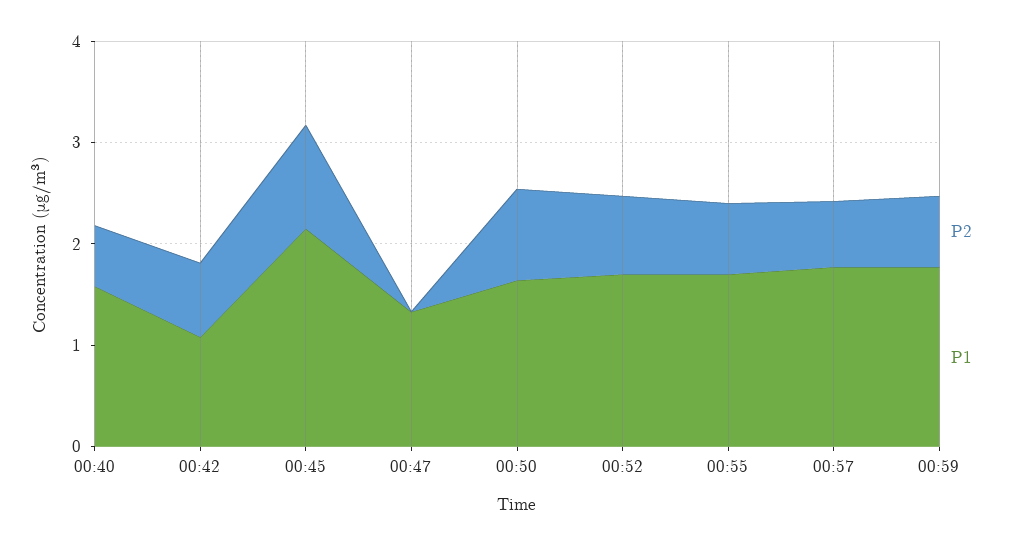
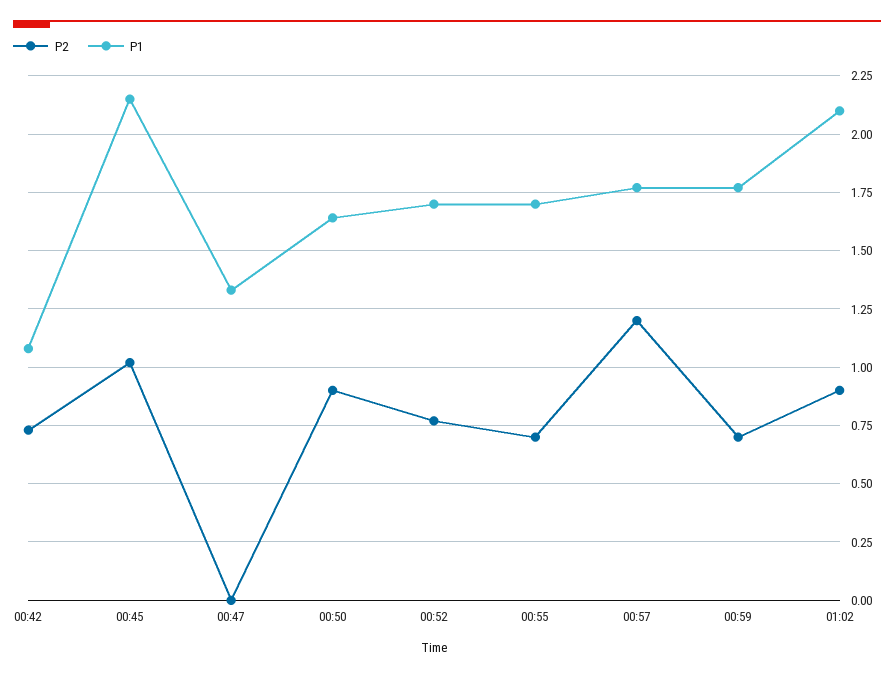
P2, 00:40: 0.6 -> none
P1, 00:40: 1.6 -> none
P2, 00:57: 0.6 -> 1.2
P2, 01:02: none -> 0.9
P1, 01:02: none -> 2.1

